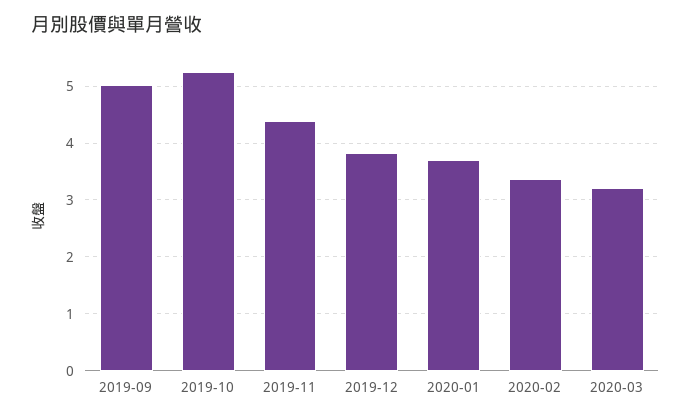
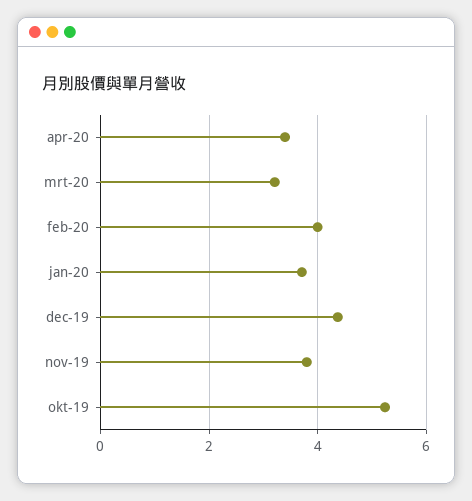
2019-09: 5 -> none
2019-11: 4.4 -> 3.8
2019-12: 3.8 -> 4.4
2020-02: 3.4 -> 4
apr-20: none -> 3.4

